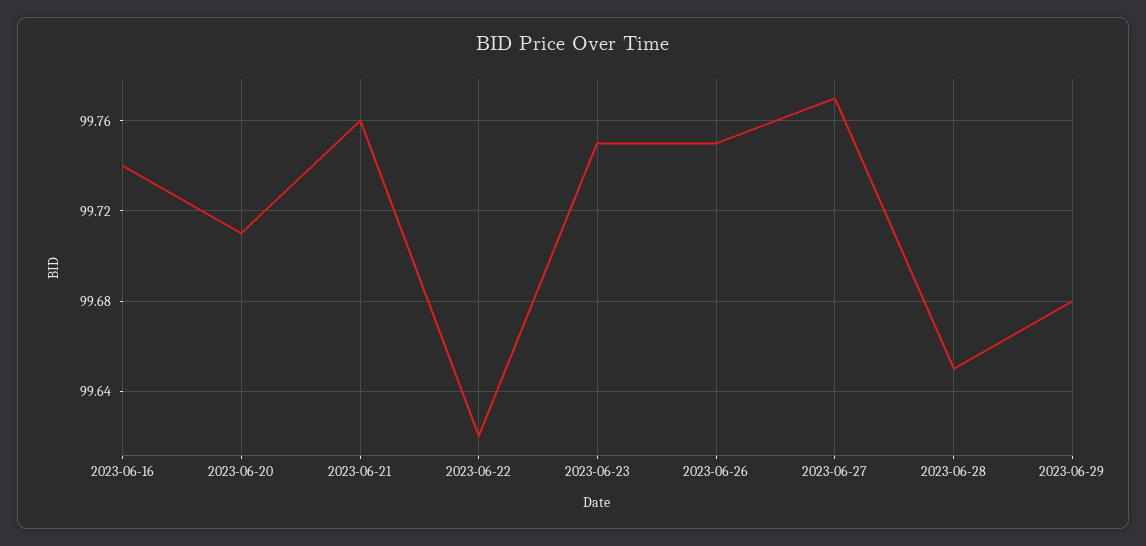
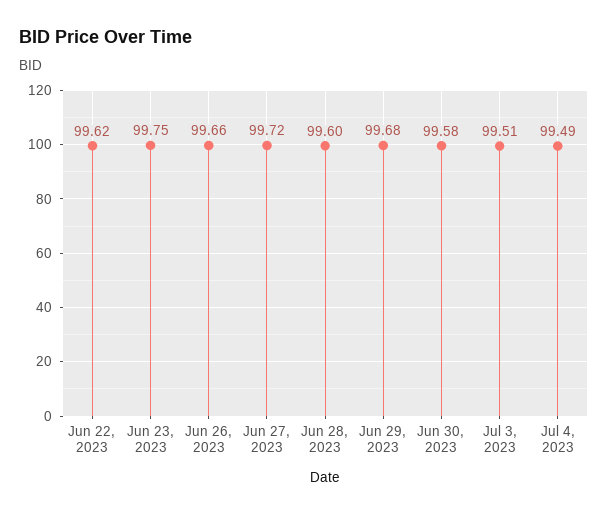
2023-06-16: 99.74 -> none
2023-06-20: 99.71 -> none
2023-06-21: 99.76 -> none
2023-06-26: 99.75 -> 99.66
2023-06-27: 99.77 -> 99.72
2023-06-28: 99.65 -> 99.6
Jun 30, 2023: none -> 99.58
Jul 3, 2023: none -> 99.51
Jul 4, 2023: none -> 99.49

